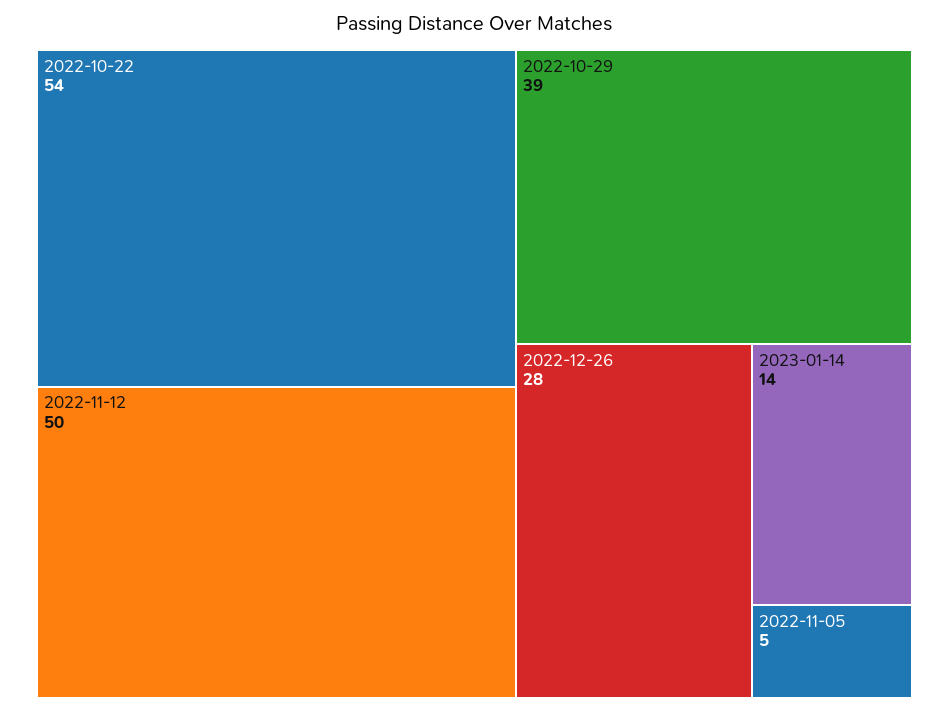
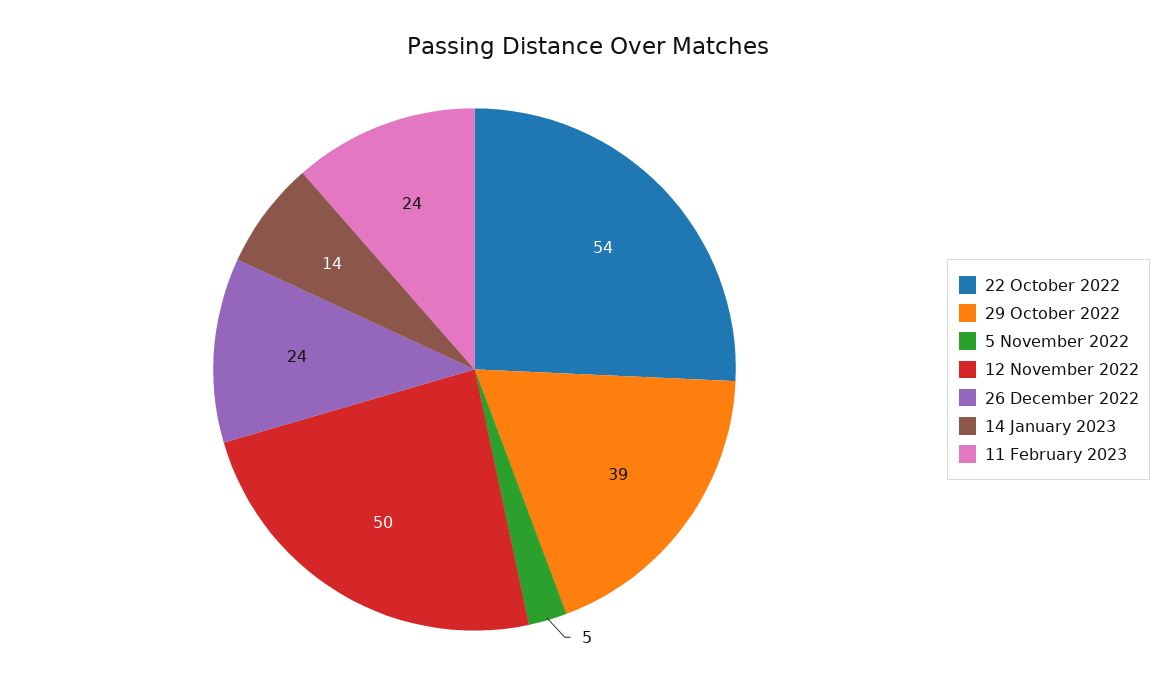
2022-12-26: 28 -> 24
11 February 2023: none -> 24

